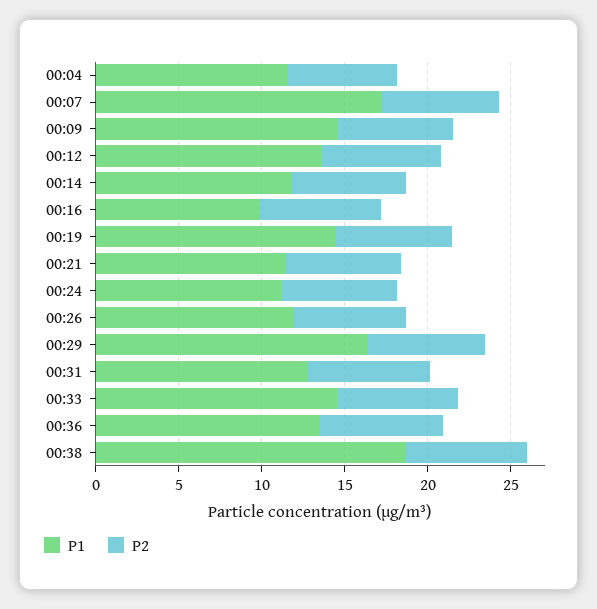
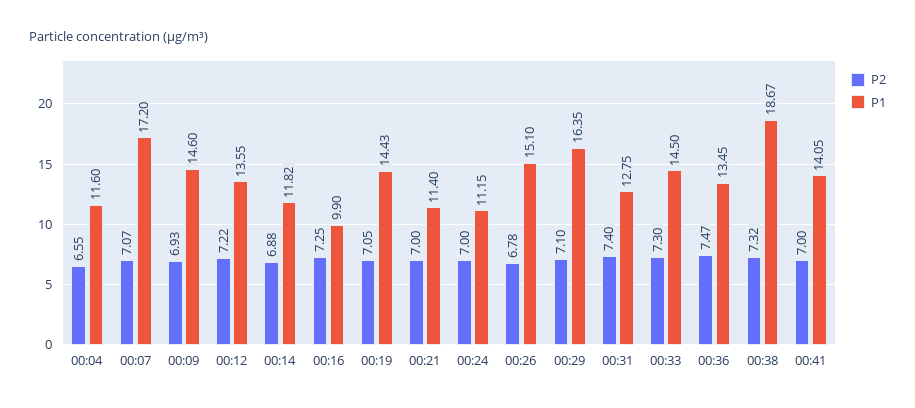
P1, 00:26: 12 -> 15.1
P2, 00:41: none -> 7
P1, 00:41: none -> 14.05

